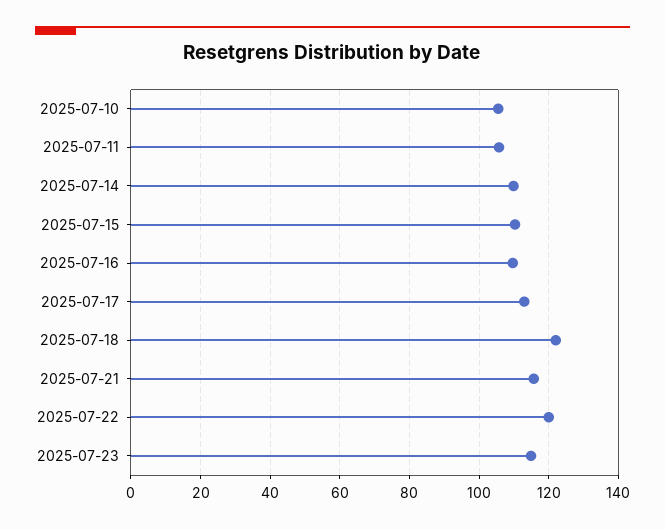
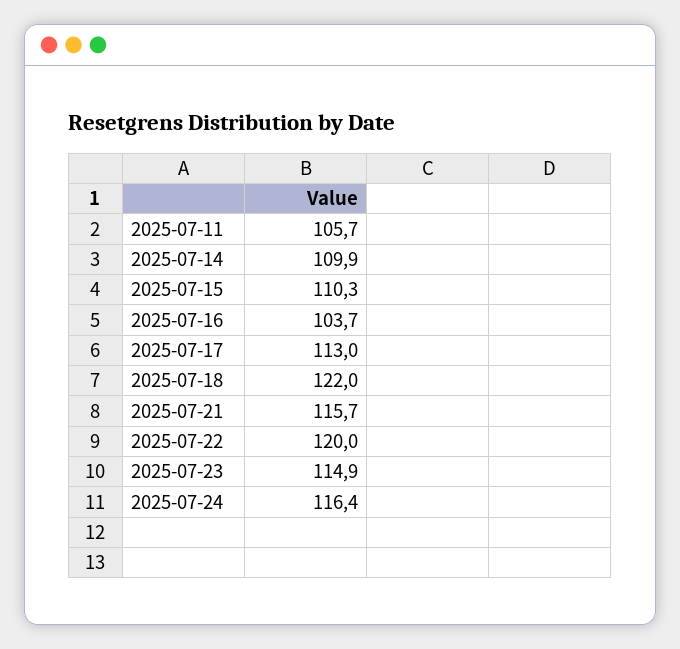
2025-07-10: 106 -> none
2025-07-16: 110 -> 103.7
2025-07-24: none -> 116.4

